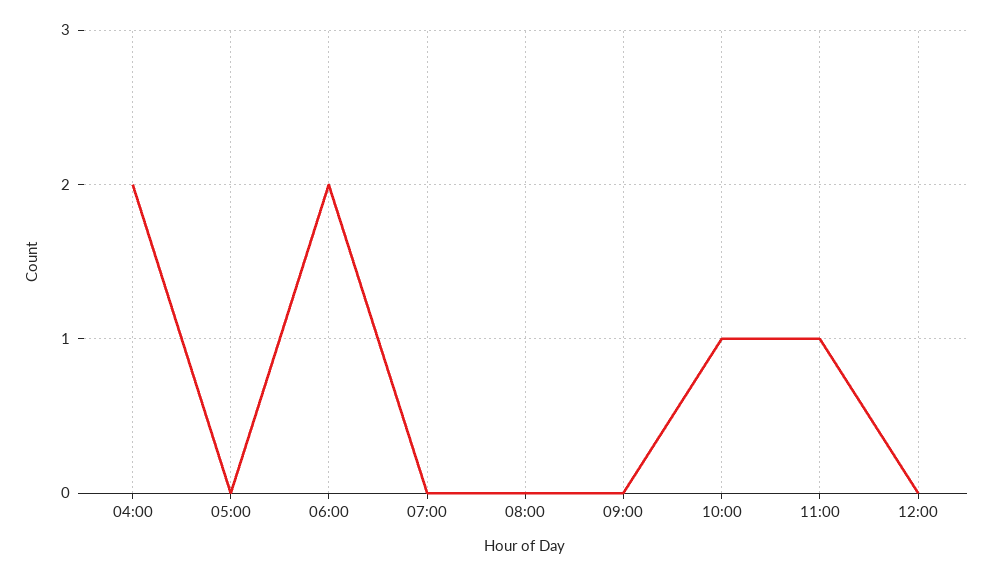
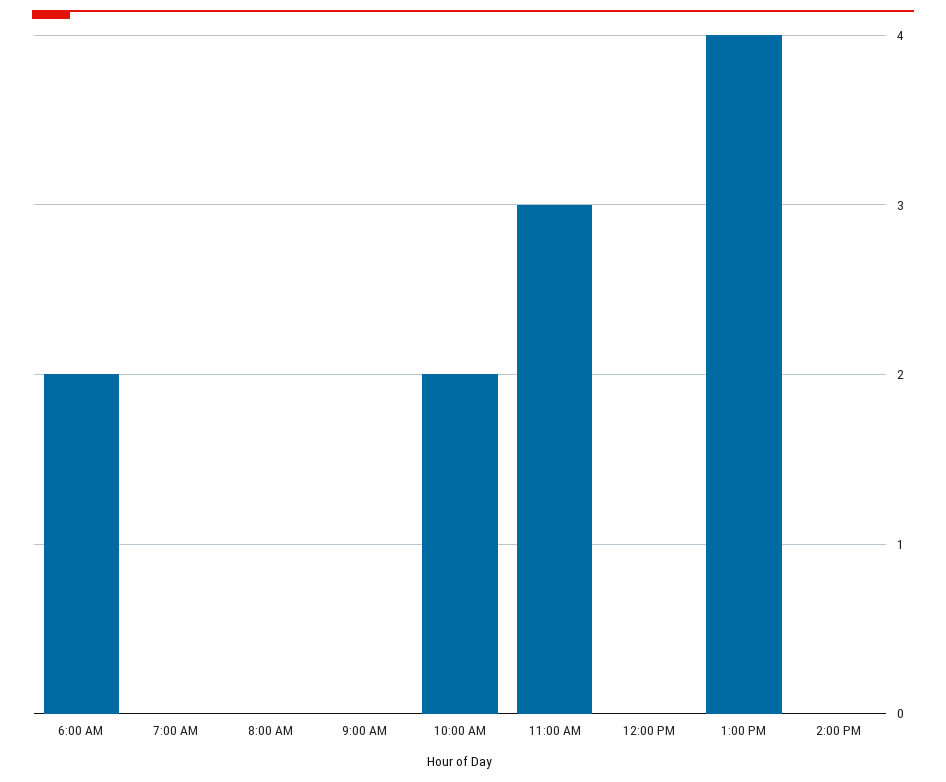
04:00: 2 -> none
05:00: 0 -> none
10:00: 1 -> 2
11:00: 1 -> 3
1:00 PM: none -> 4
2:00 PM: none -> 0

